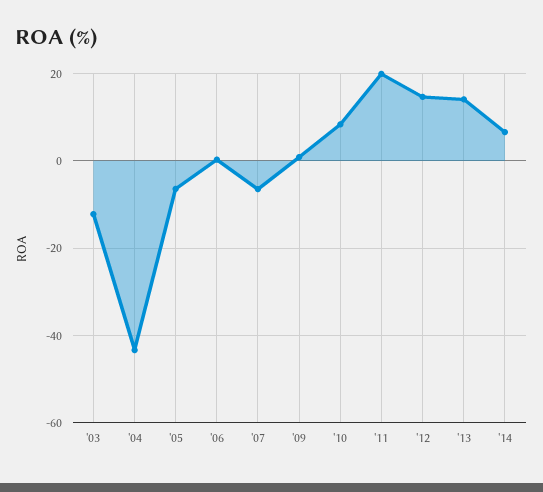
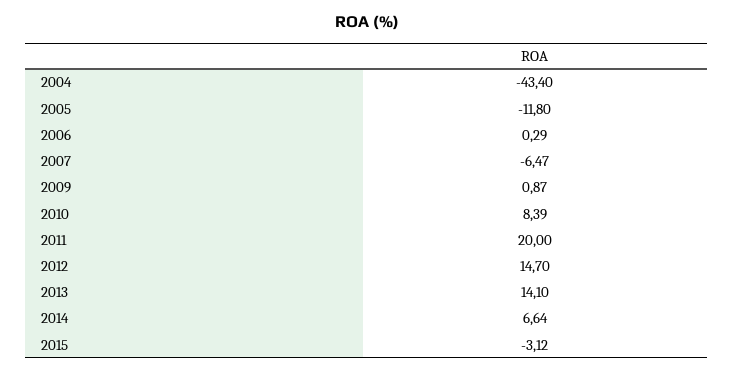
'03: -12 -> none
'05: -6 -> -11.8
2015: none -> -3.12

